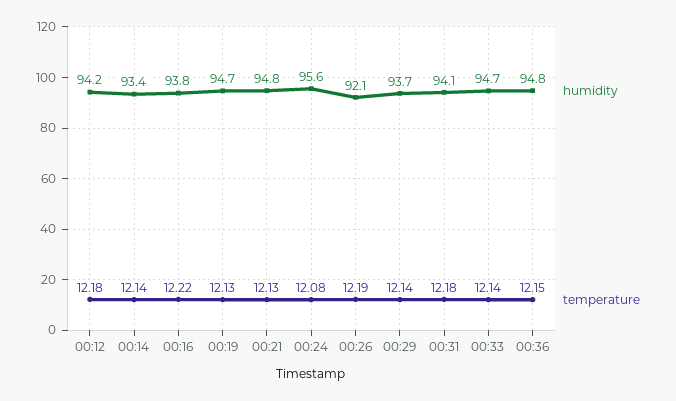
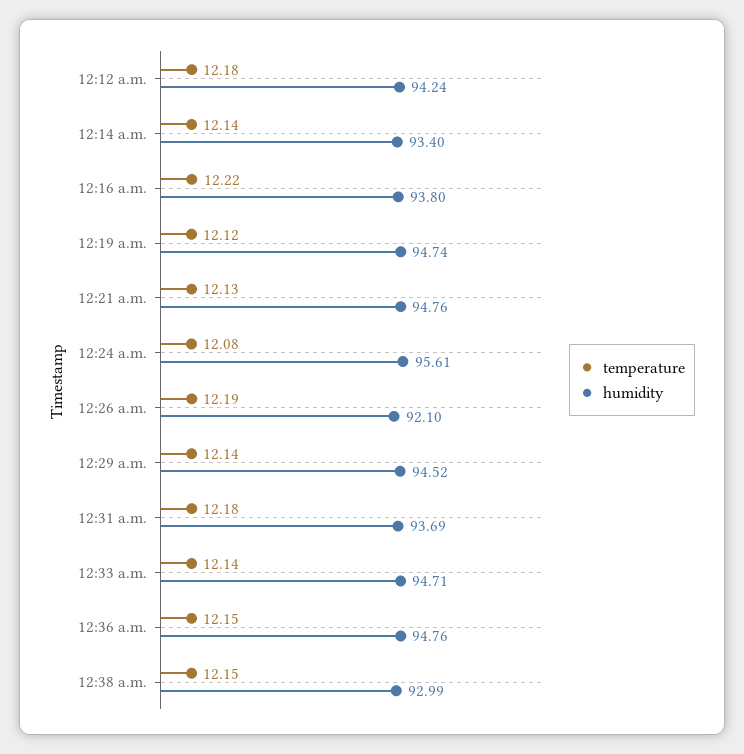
temperature, 00:19: 12.13 -> 12.12
humidity, 00:29: 93.7 -> 94.52
humidity, 00:31: 94.1 -> 93.69
temperature, 12:38 a.m.: none -> 12.15
humidity, 12:38 a.m.: none -> 92.99

